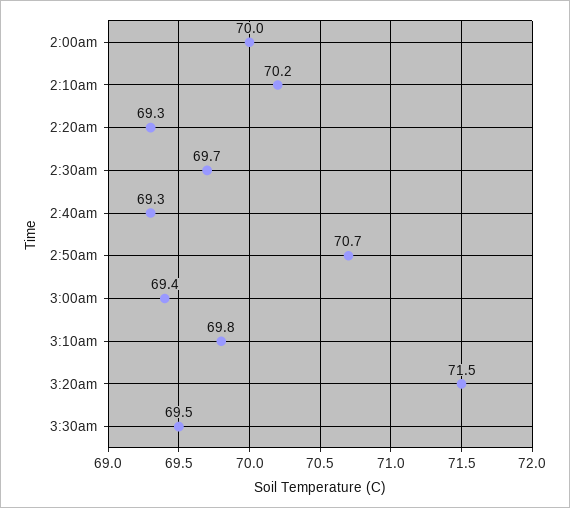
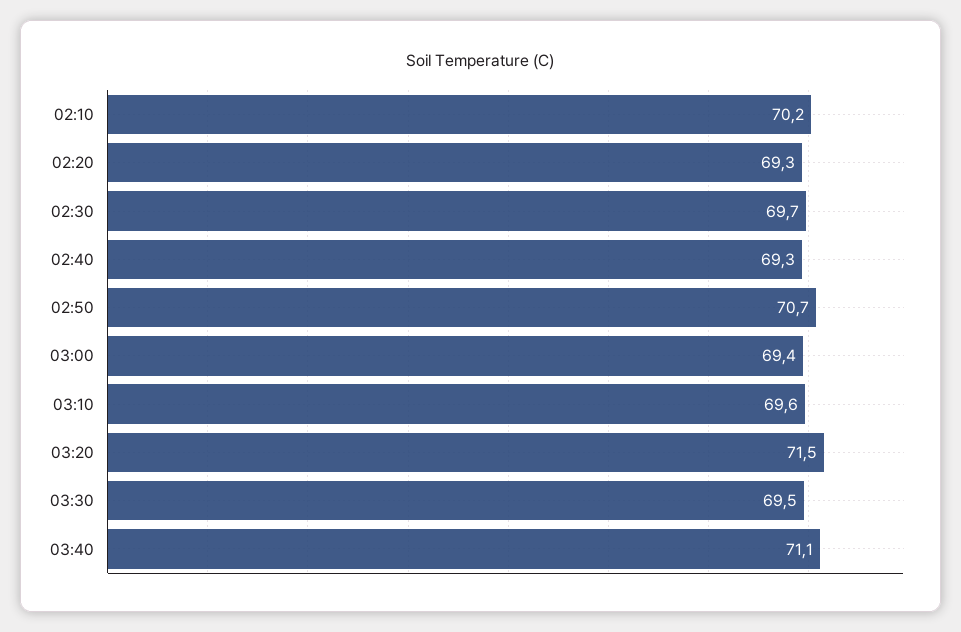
2:00am: 70 -> none
3:10am: 69.8 -> 69.6
03:40: none -> 71.1

